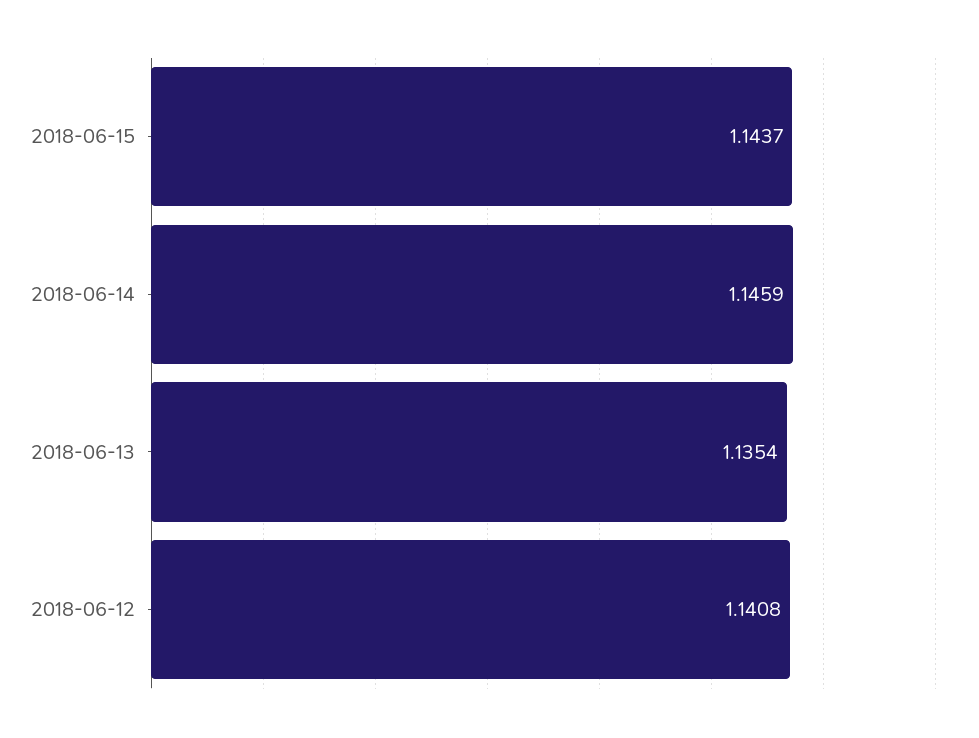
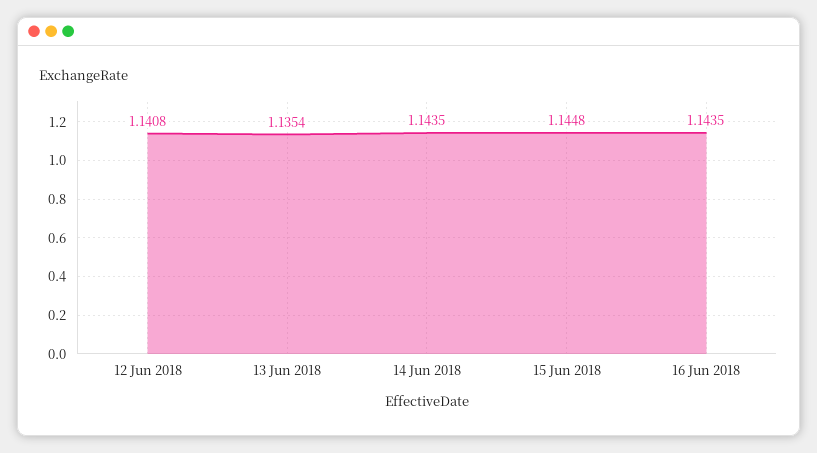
2018-06-15: 1.1437 -> 1.1448
2018-06-14: 1.1459 -> 1.1435
16 Jun 2018: none -> 1.1435

